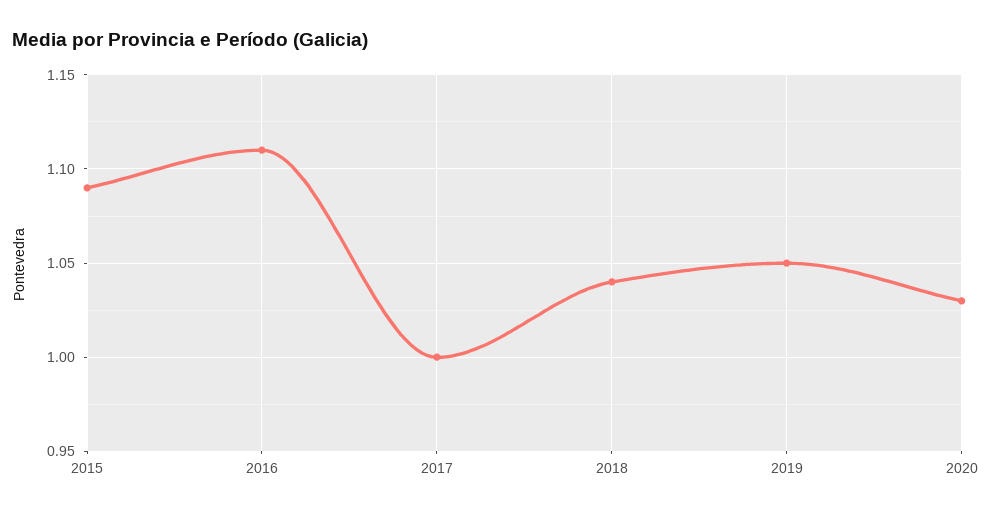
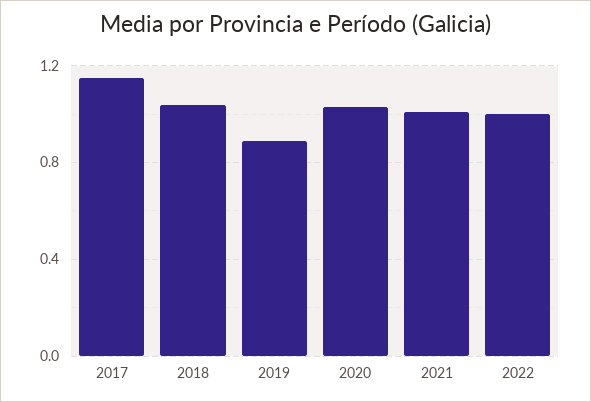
2015: 1.09 -> none
2016: 1.11 -> none
2017: 1 -> 1.15
2019: 1.05 -> 0.9
2021: none -> 1
2022: none -> 1

